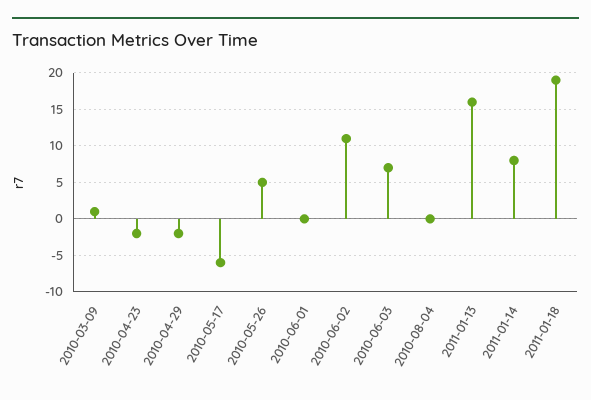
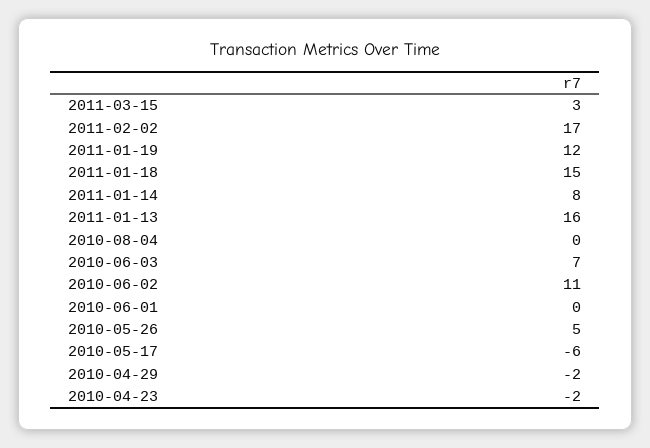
2010-03-09: 1 -> none
2011-01-18: 19 -> 15
2011-03-15: none -> 3
2011-02-02: none -> 17
2011-01-19: none -> 12

